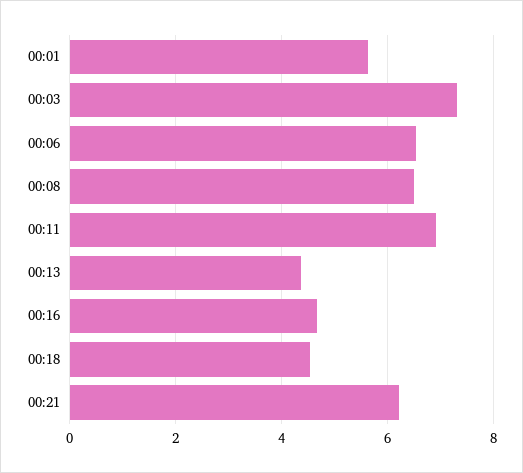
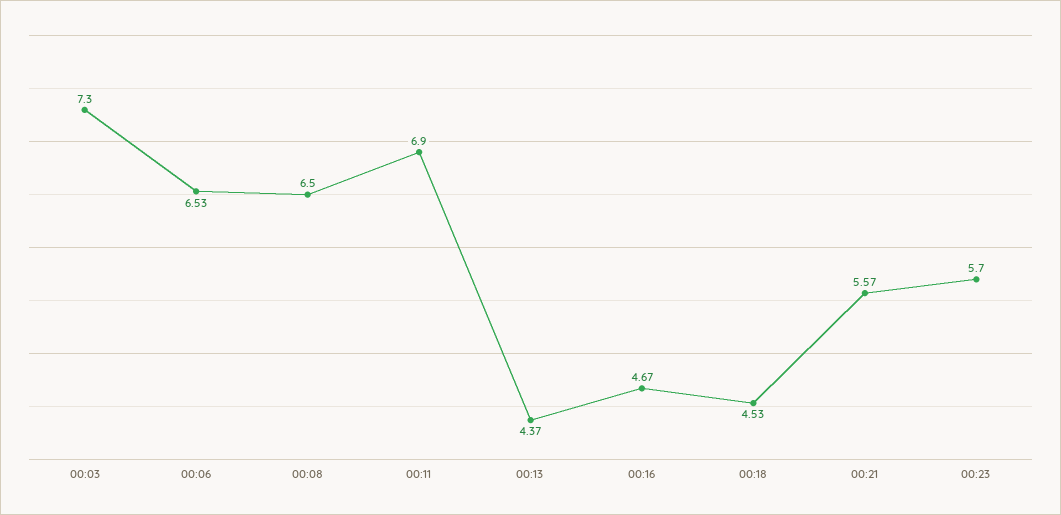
00:01: 5.6 -> none
00:21: 6.2 -> 5.57
00:23: none -> 5.7

